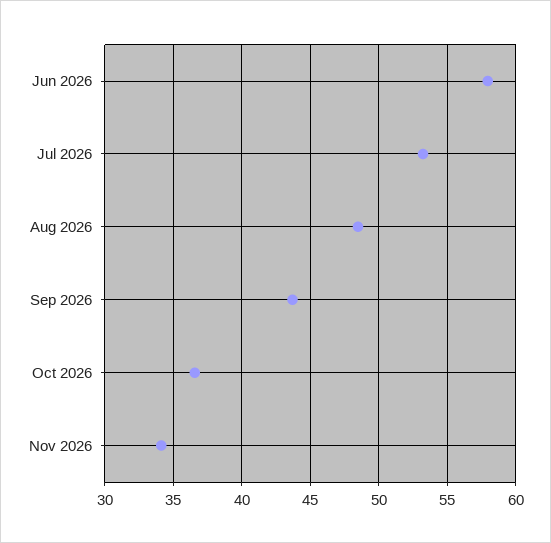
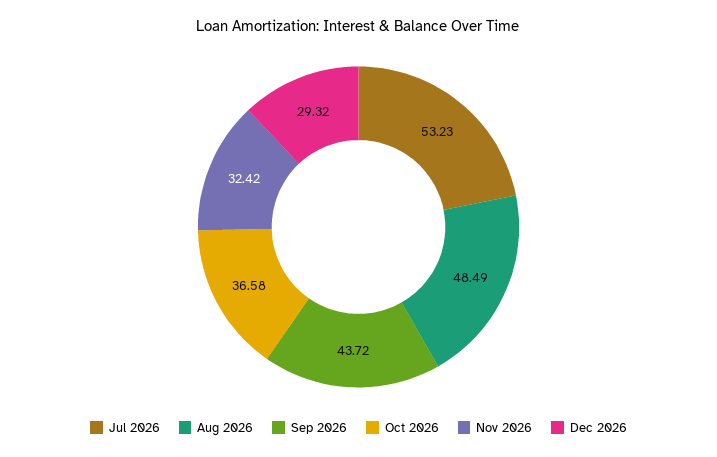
Jun 2026: 58 -> none
Nov 2026: 34 -> 32.42
Dec 2026: none -> 29.32

